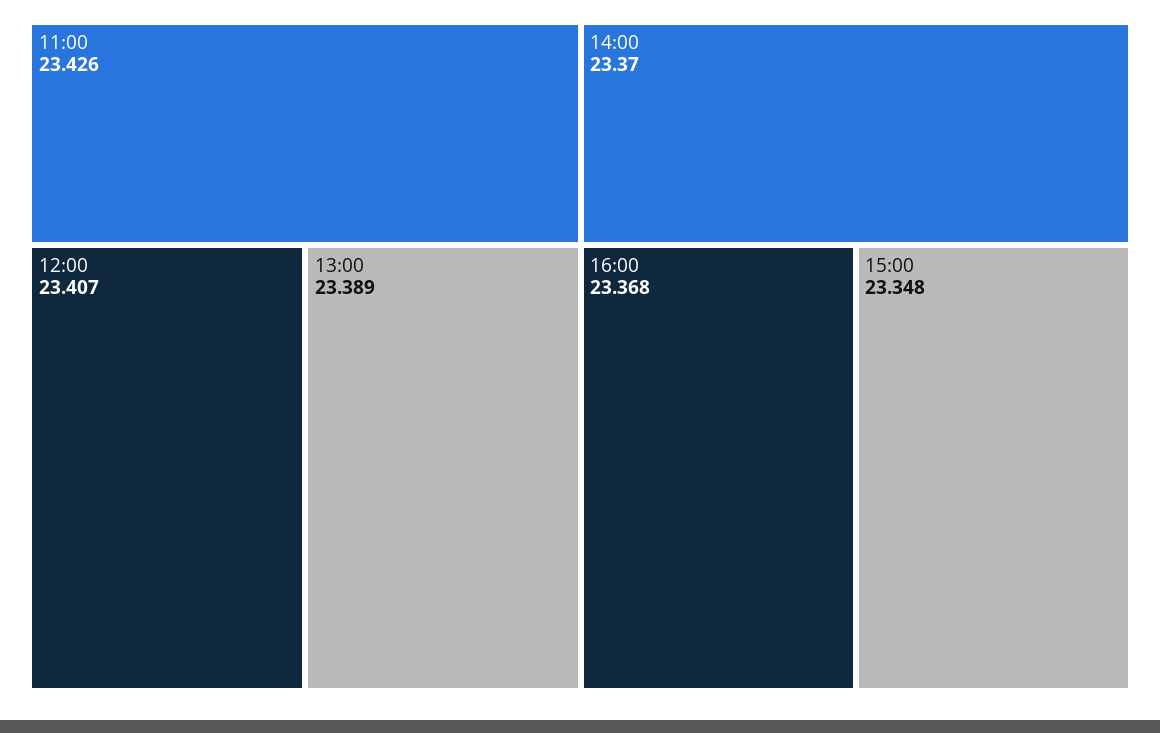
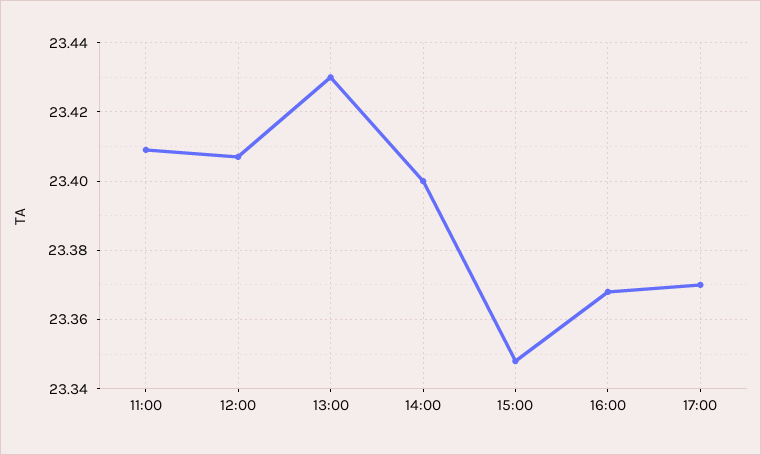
11:00: 23.426 -> 23.41
13:00: 23.389 -> 23.43
14:00: 23.37 -> 23.4
17:00: none -> 23.37

